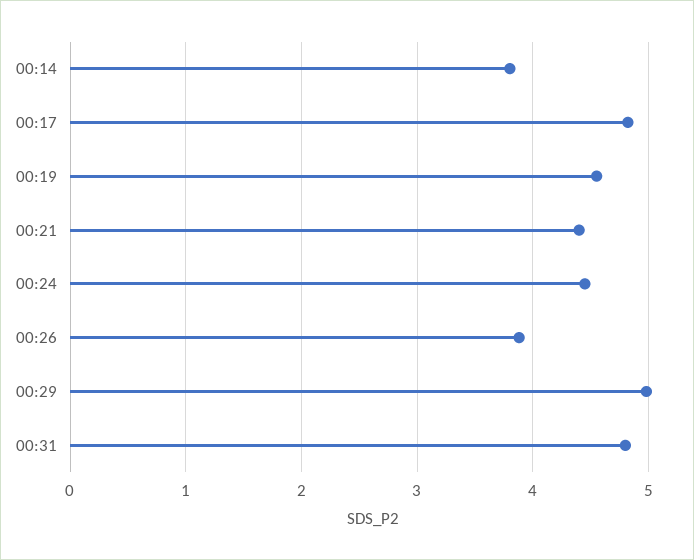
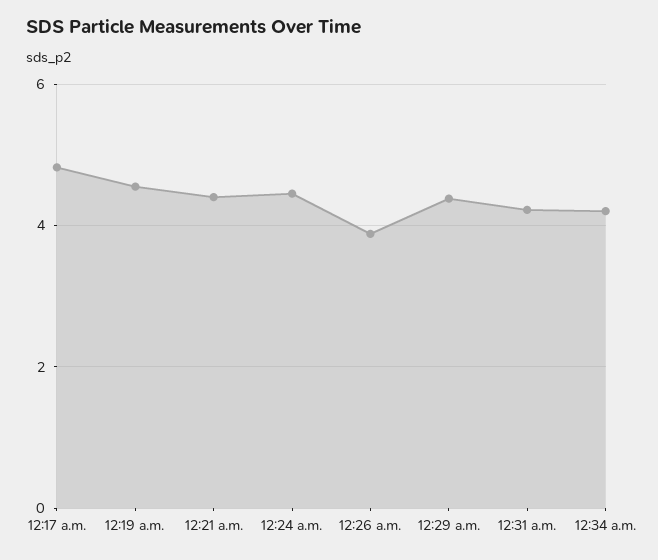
00:14: 3.8 -> none
00:29: 5 -> 4.4
00:31: 4.8 -> 4.2
12:34 a.m.: none -> 4.2

